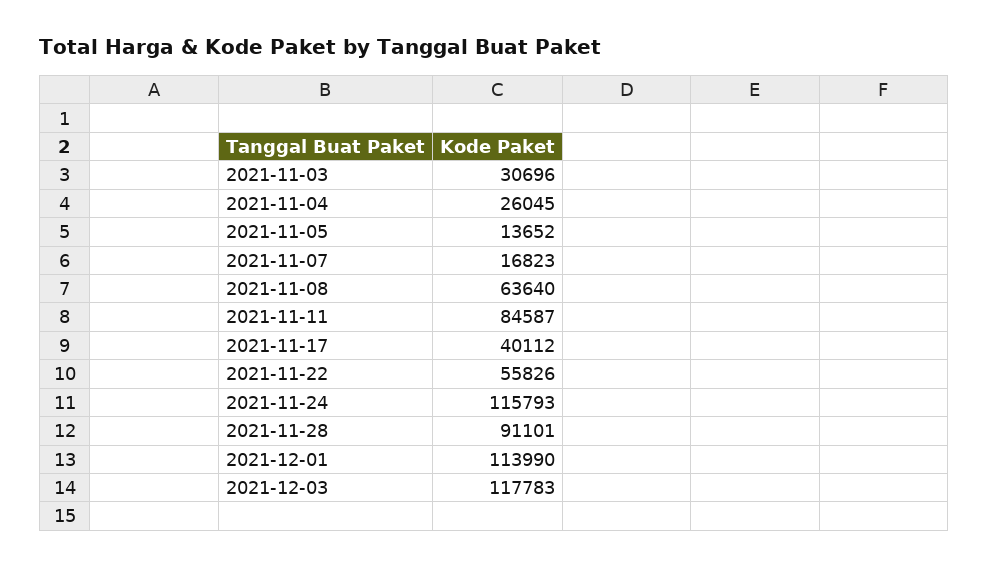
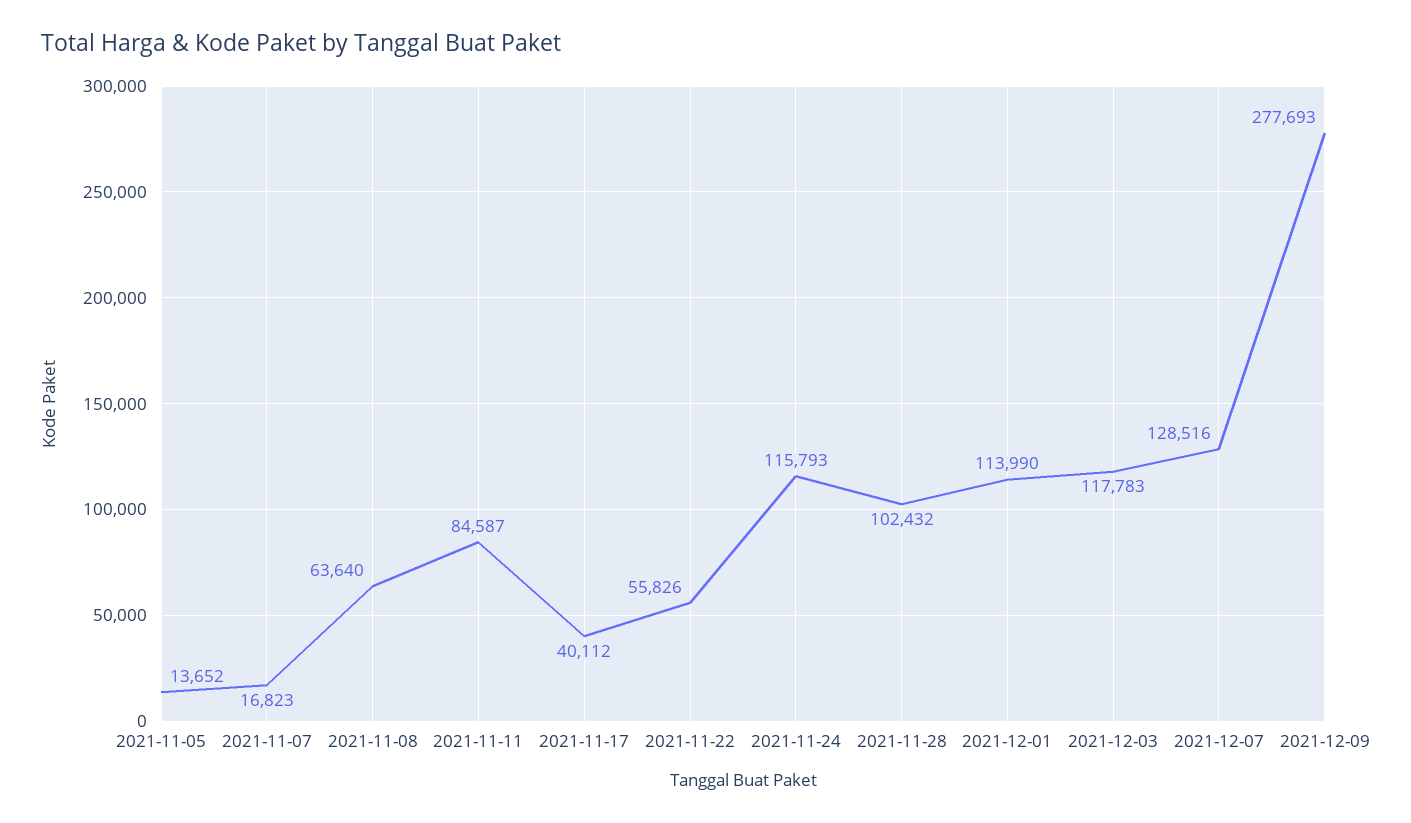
2021-11-03: 30696 -> none
2021-11-04: 26045 -> none
2021-11-28: 91101 -> 102432
2021-12-07: none -> 128516
2021-12-09: none -> 277693

